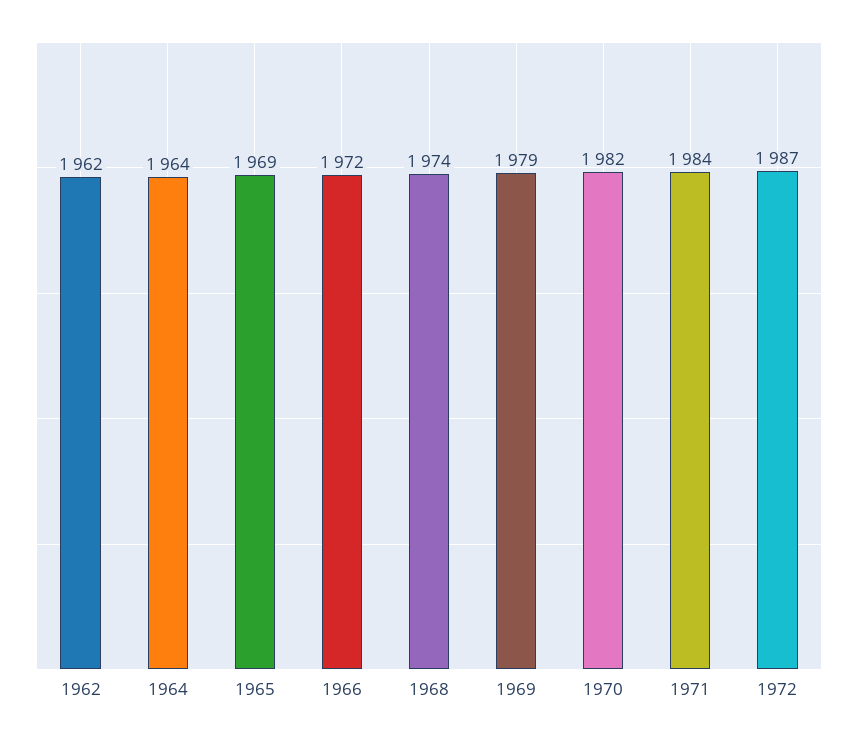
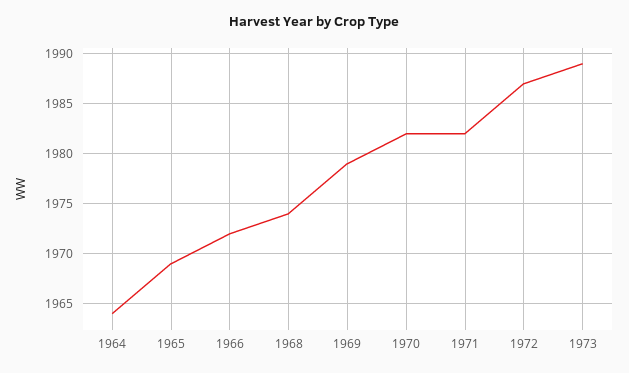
1962: 1962 -> none
1971: 1984 -> 1982
1973: none -> 1989

